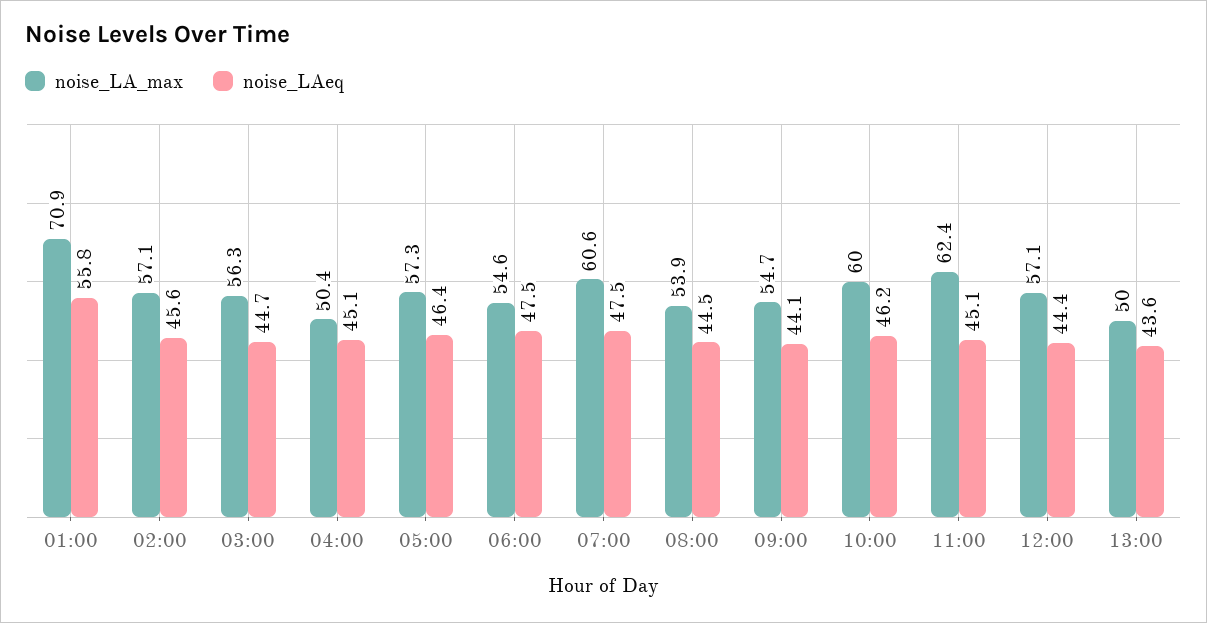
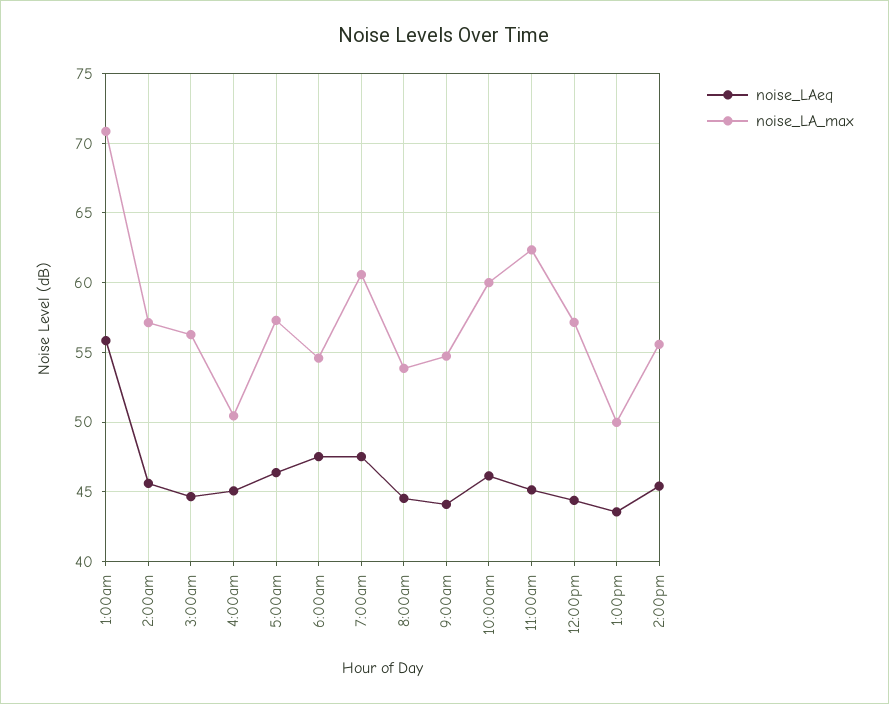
noise_LAeq, 2:00pm: none -> 45.5
noise_LA_max, 2:00pm: none -> 55.5

